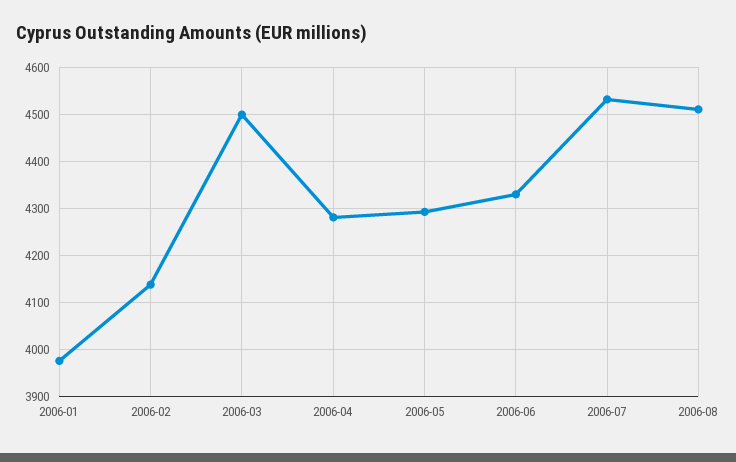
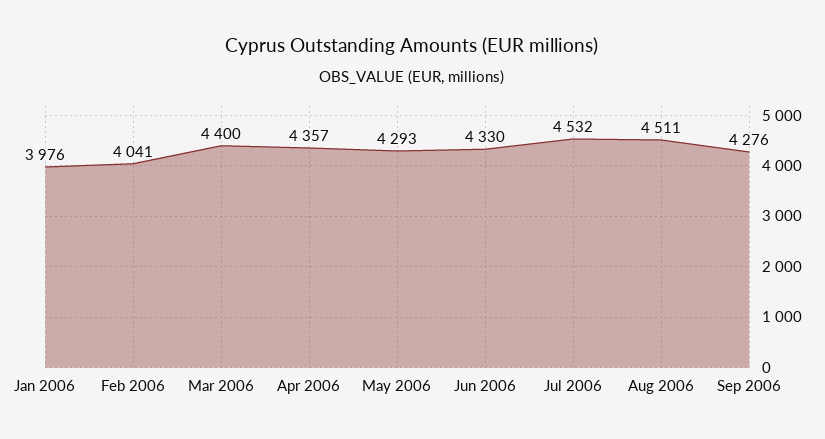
2006-02: 4140 -> 4041
2006-03: 4500 -> 4400
2006-04: 4280 -> 4357
Sep 2006: none -> 4276

